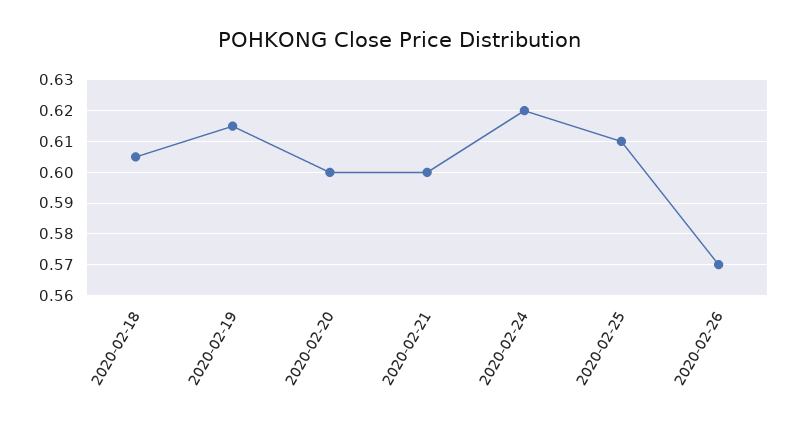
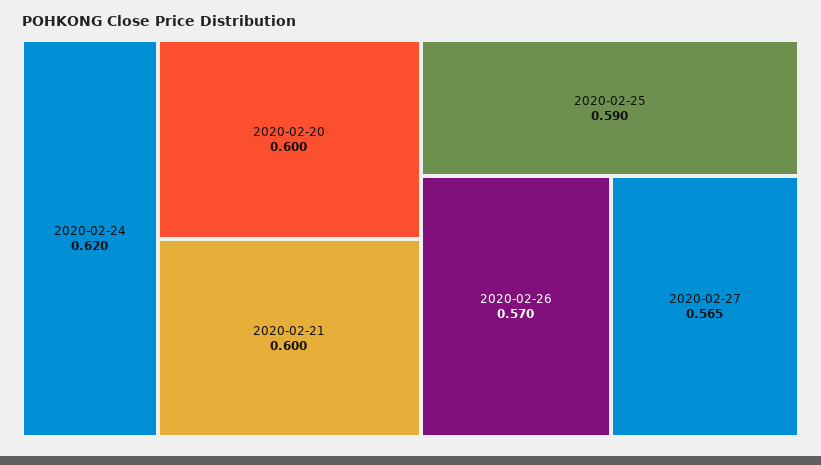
2020-02-18: 0.605 -> none
2020-02-19: 0.615 -> none
2020-02-25: 0.61 -> 0.59
2020-02-27: none -> 0.565

